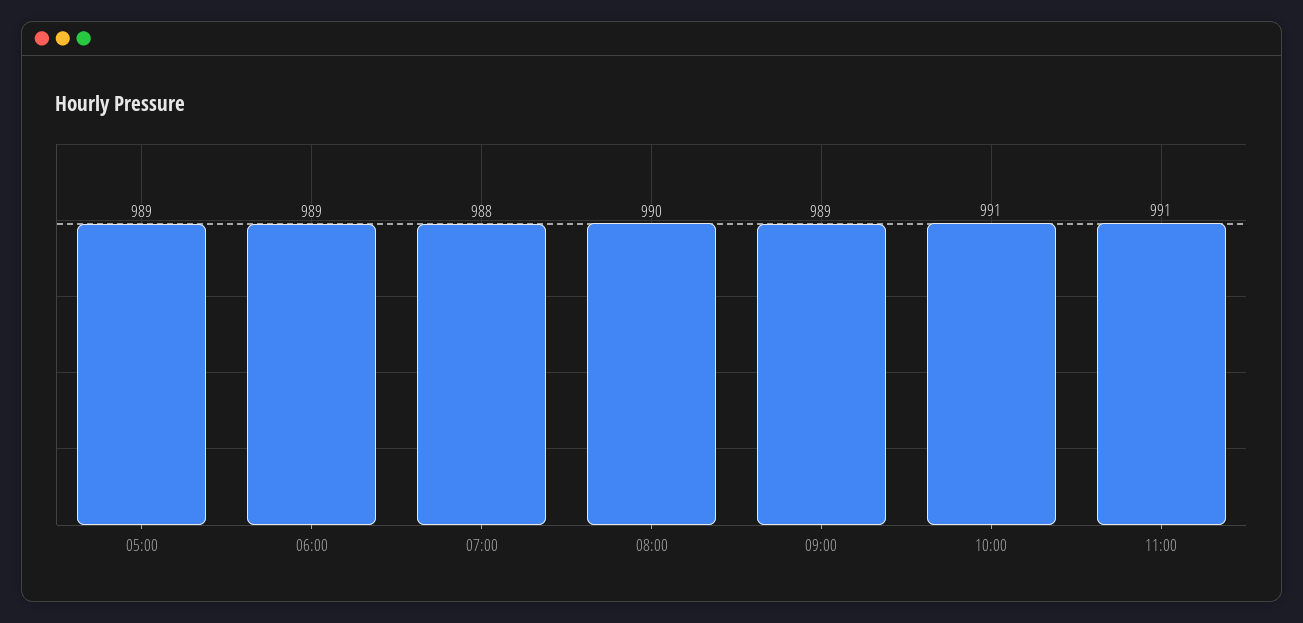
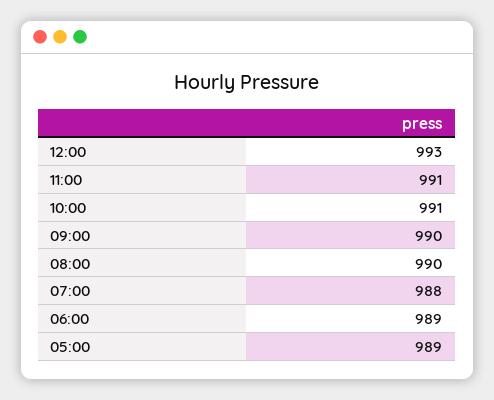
09:00: 989 -> 990
12:00: none -> 993

